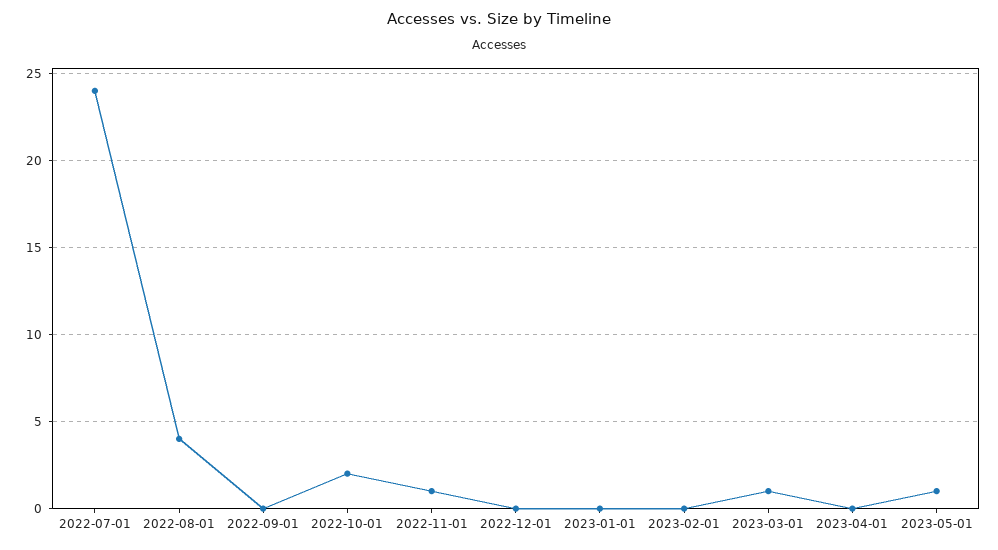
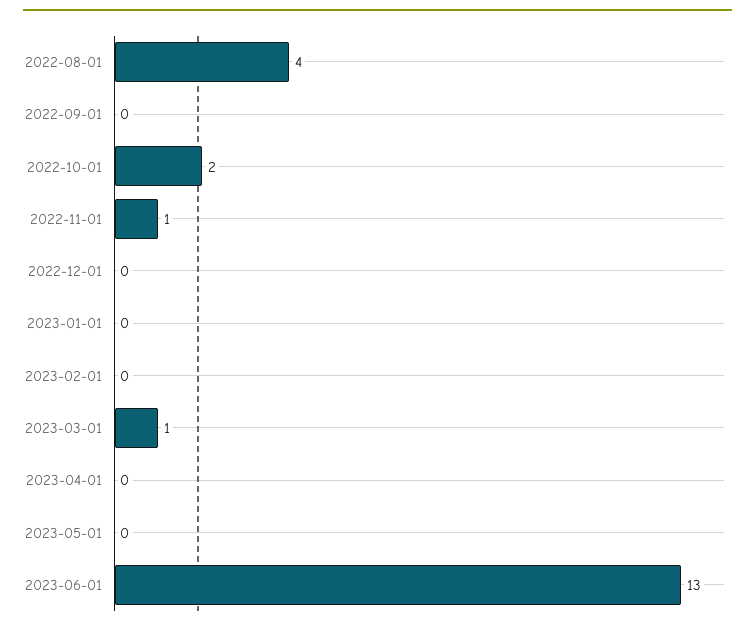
2022-07-01: 24 -> none
2023-05-01: 1 -> 0
2023-06-01: none -> 13

